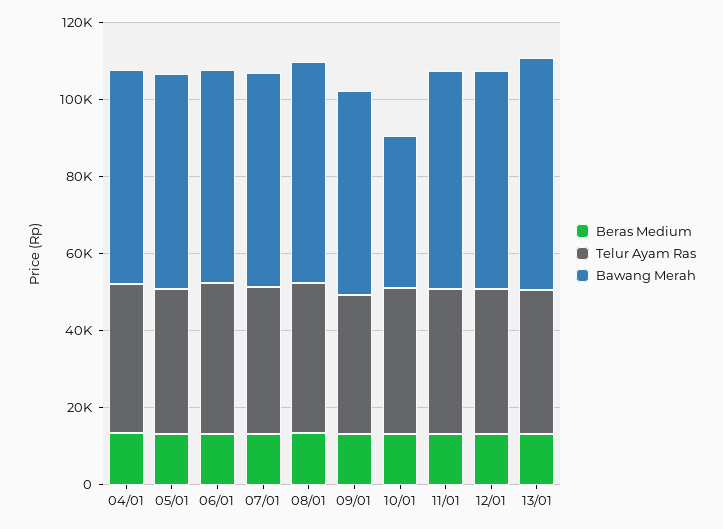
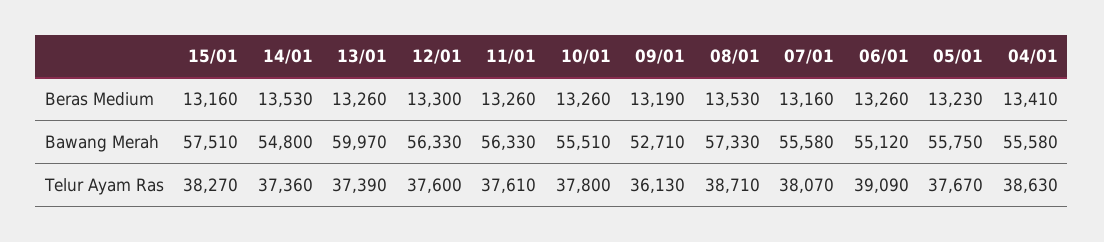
Bawang Merah, 10/01: 40000 -> 55510
Beras Medium, 15/01: none -> 13160
Beras Medium, 14/01: none -> 13530
Bawang Merah, 15/01: none -> 57510
Bawang Merah, 14/01: none -> 54800
Telur Ayam Ras, 15/01: none -> 38270
Telur Ayam Ras, 14/01: none -> 37360

